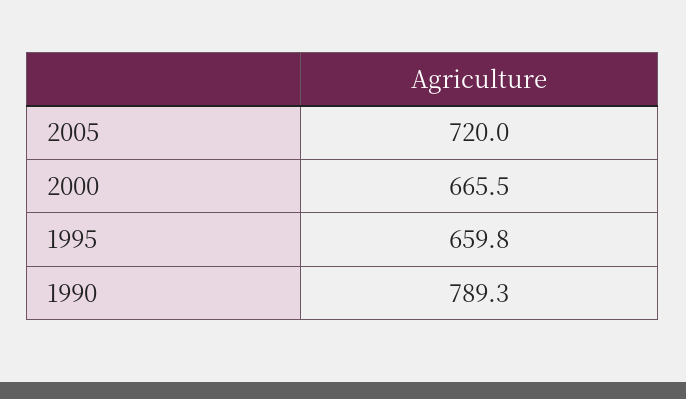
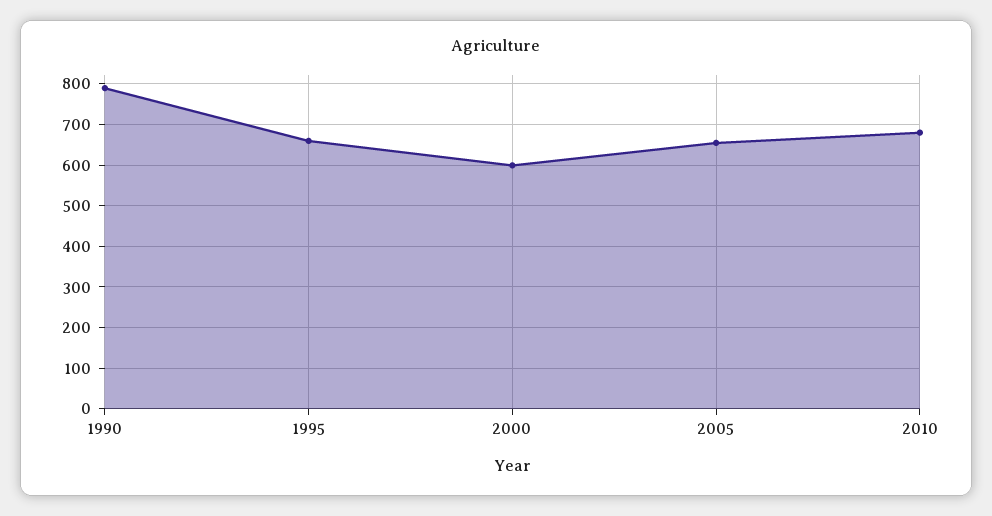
2005: 720 -> 660
2000: 665.5 -> 600
2010: none -> 680

